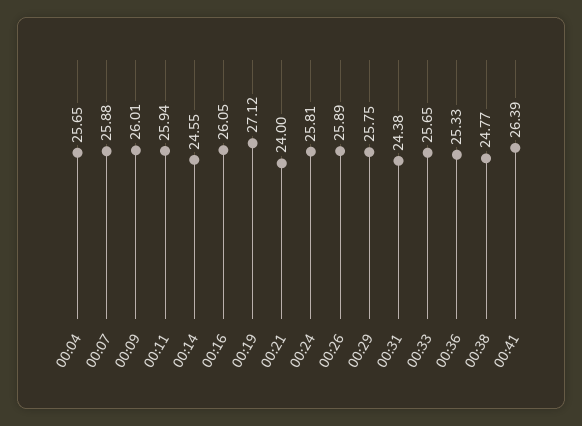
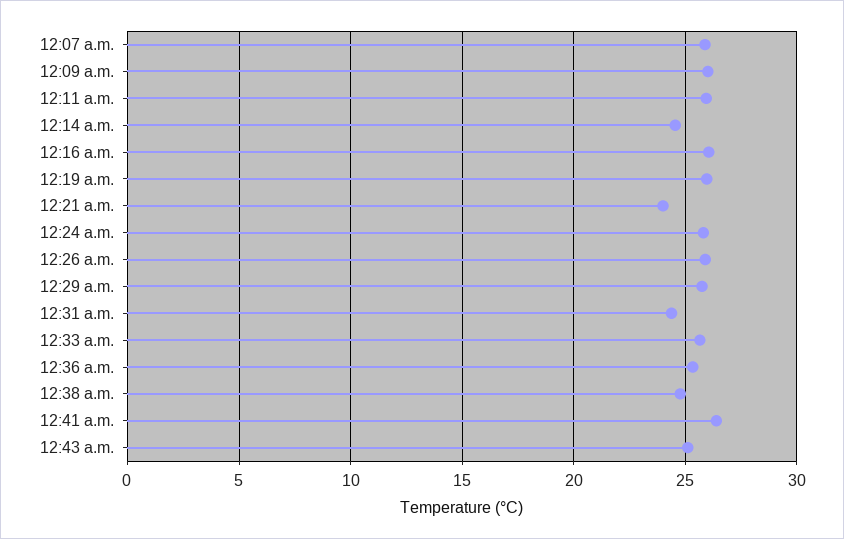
00:04: 25.65 -> none
00:19: 27.12 -> 26
12:43 a.m.: none -> 25

